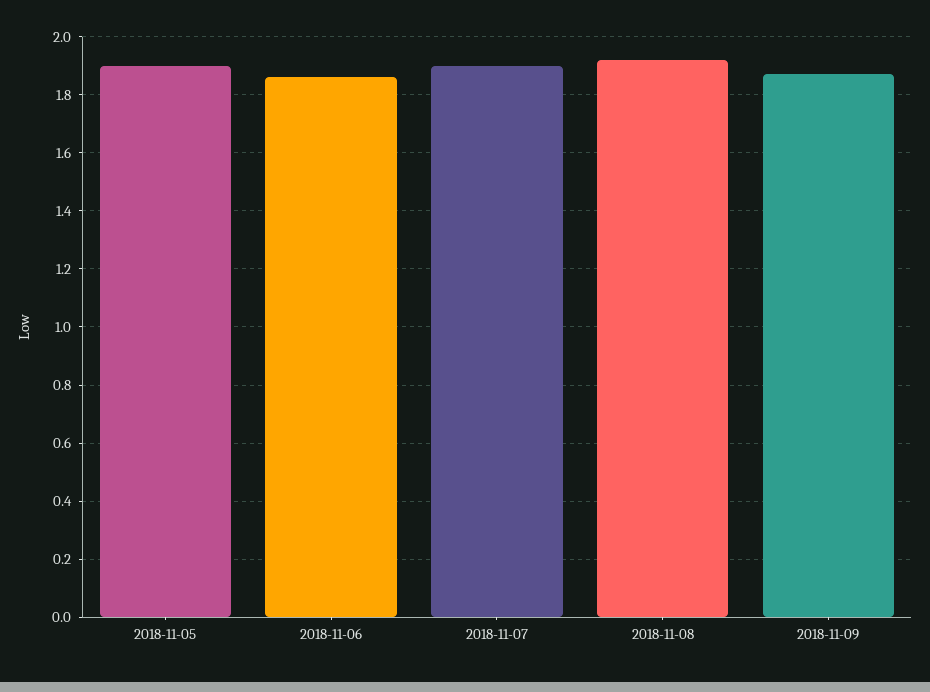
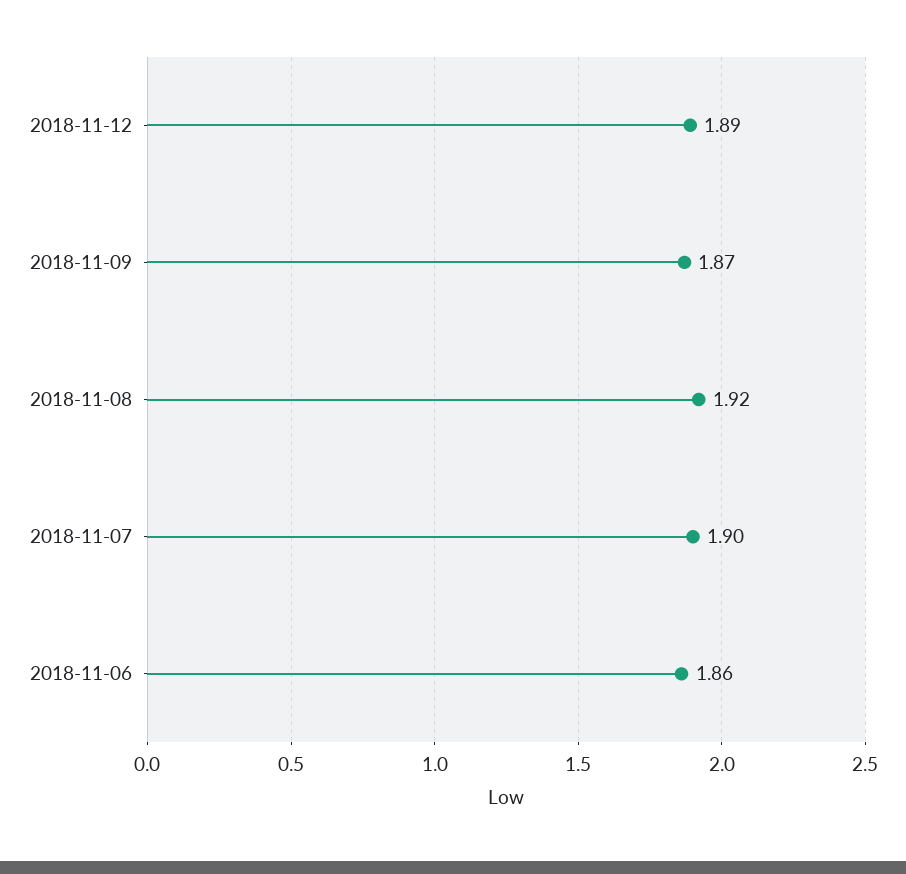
2018-11-05: 1.9 -> none
2018-11-12: none -> 1.89

